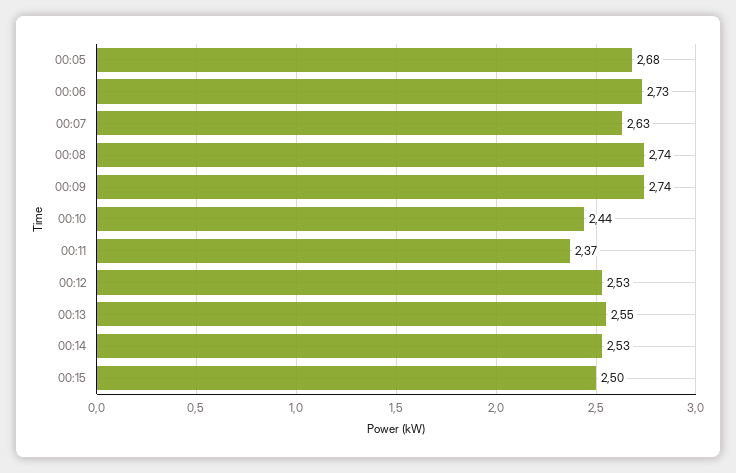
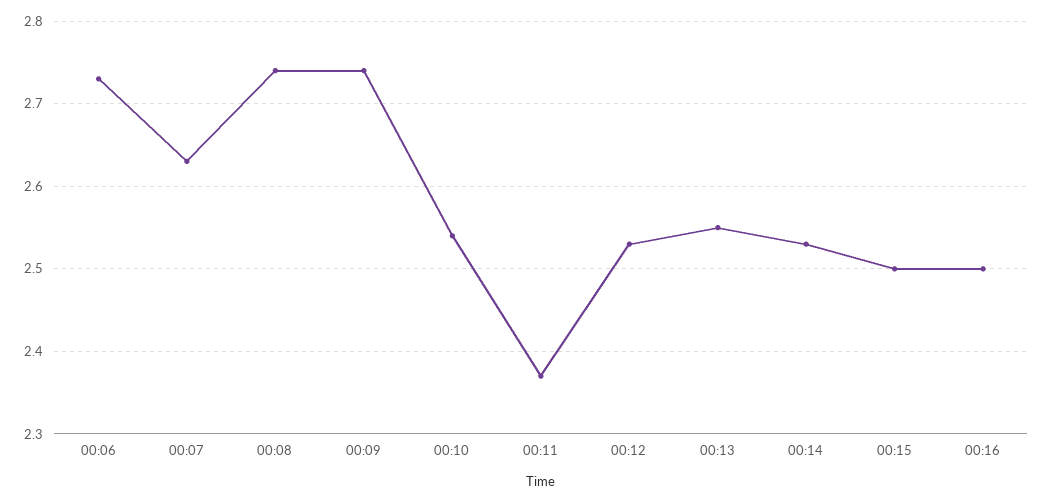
00:05: 2.68 -> none
00:10: 2.44 -> 2.54
00:16: none -> 2.5

